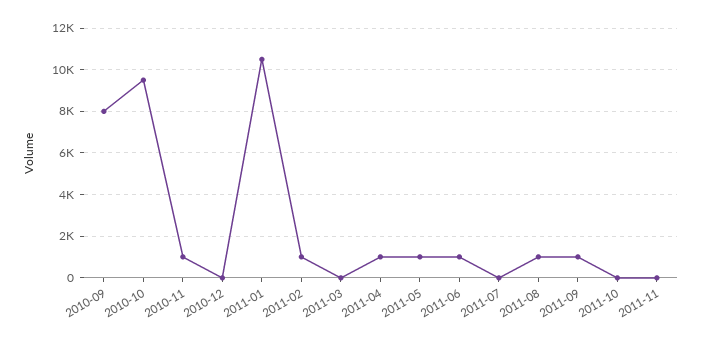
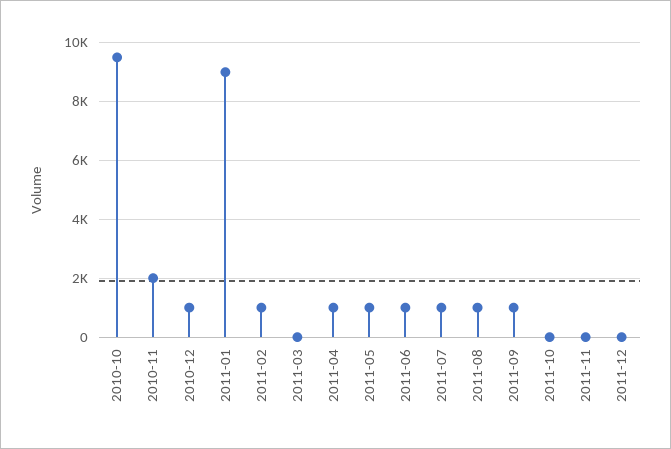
2010-09: 8000 -> none
2010-11: 1000 -> 2000
2010-12: 0 -> 1000
2011-01: 10500 -> 9000
2011-07: 0 -> 1000
2011-12: none -> 0

